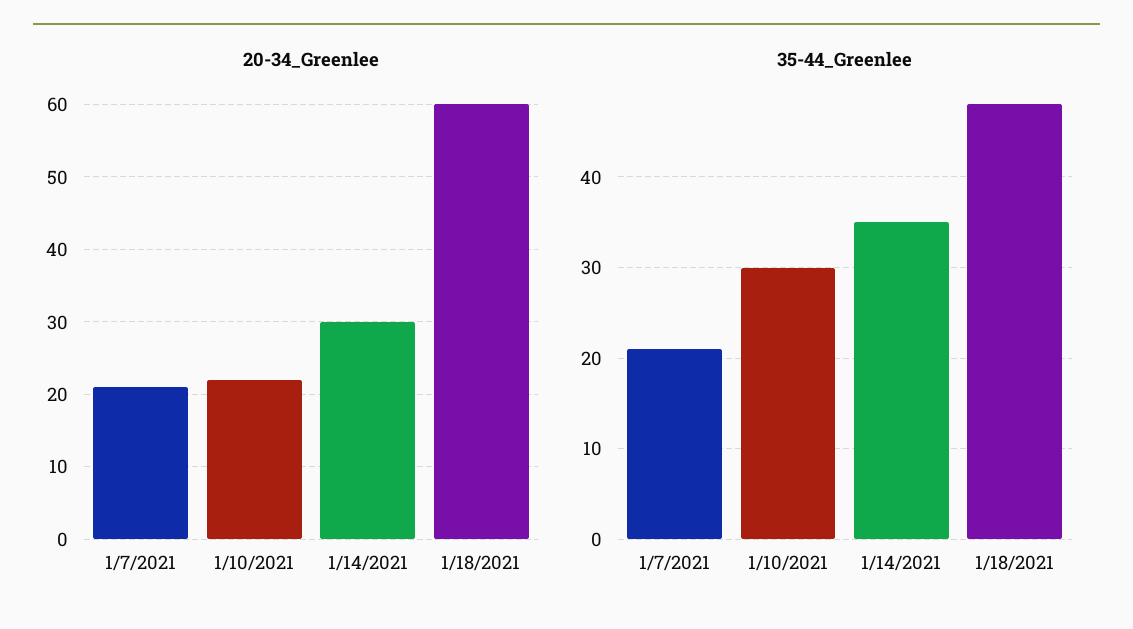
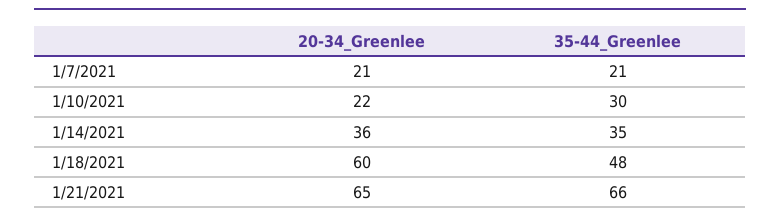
20-34_Greenlee, 1/14/2021: 30 -> 36
20-34_Greenlee, 1/21/2021: none -> 65
35-44_Greenlee, 1/21/2021: none -> 66

